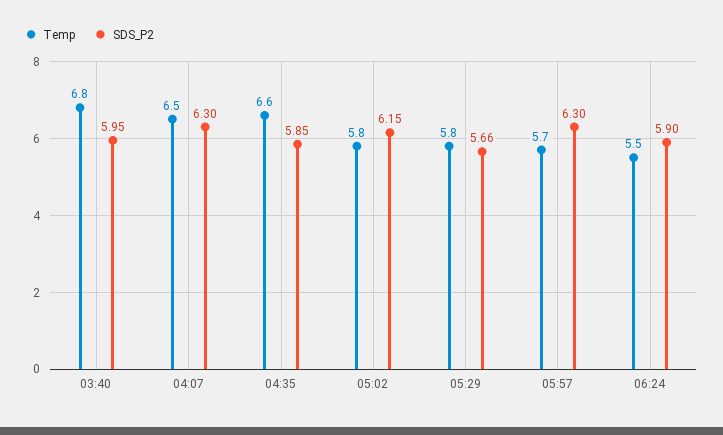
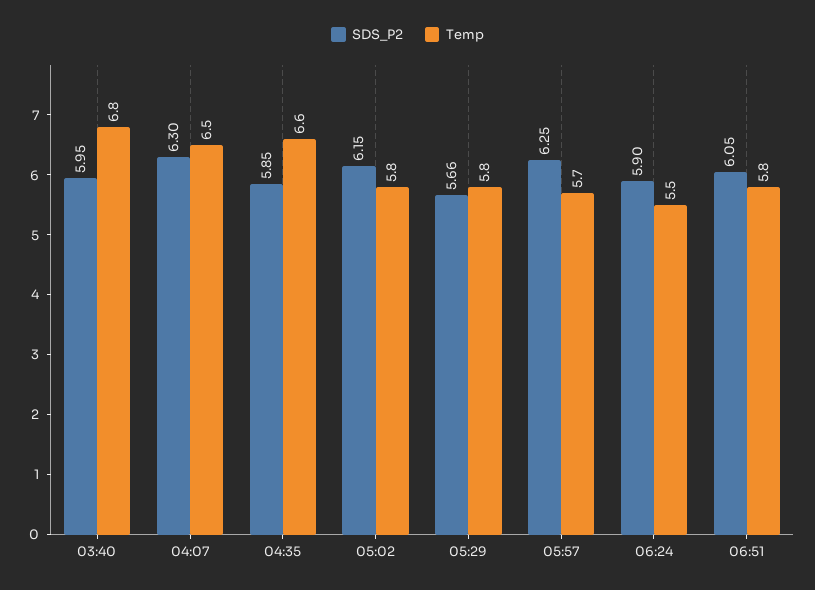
SDS_P2, 05:57: 6.3 -> 6.25
SDS_P2, 06:51: none -> 6.05
Temp, 06:51: none -> 5.8

